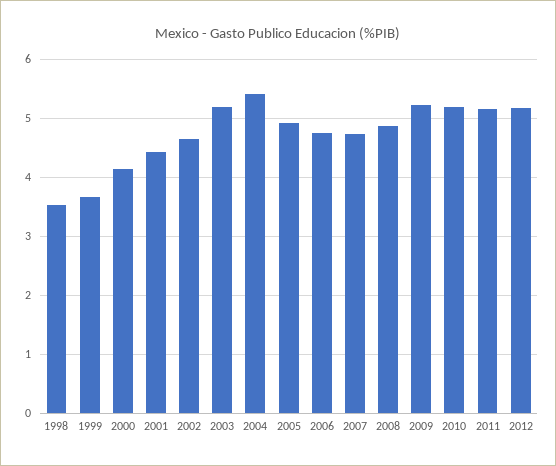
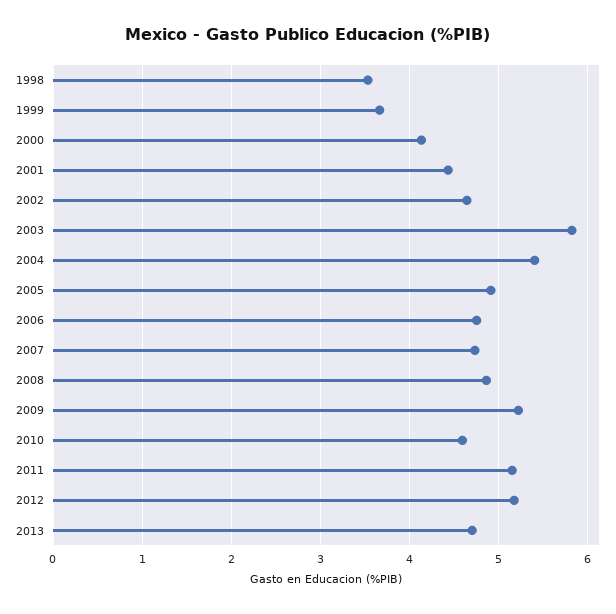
2003: 5.2 -> 5.8
2010: 5.2 -> 4.6
2013: none -> 4.7

